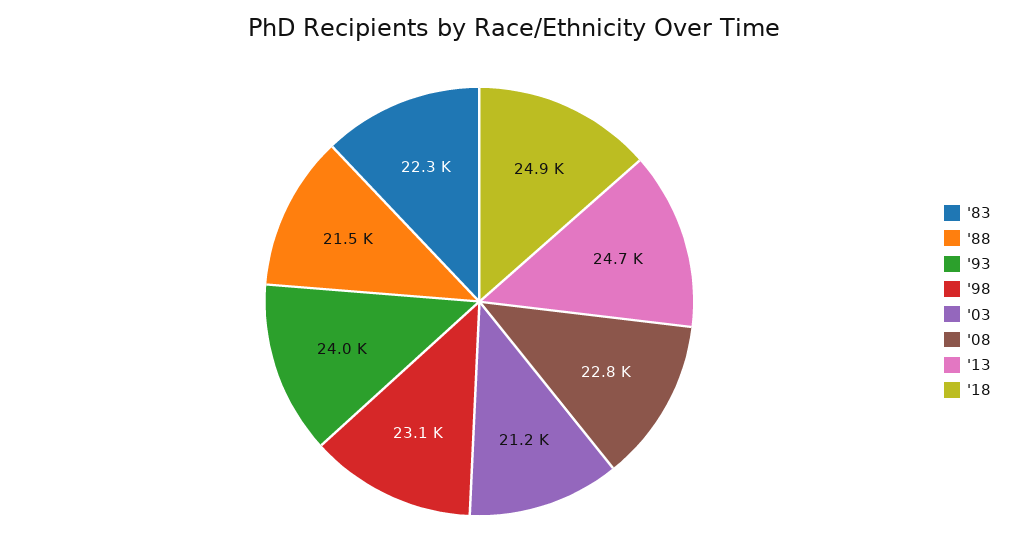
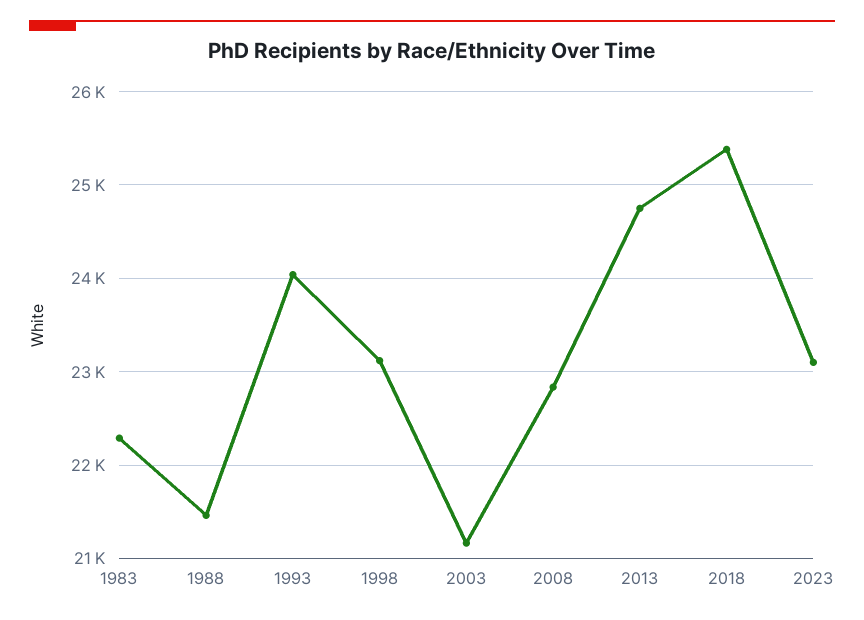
'18: 24900 -> 25400
2023: none -> 23100

